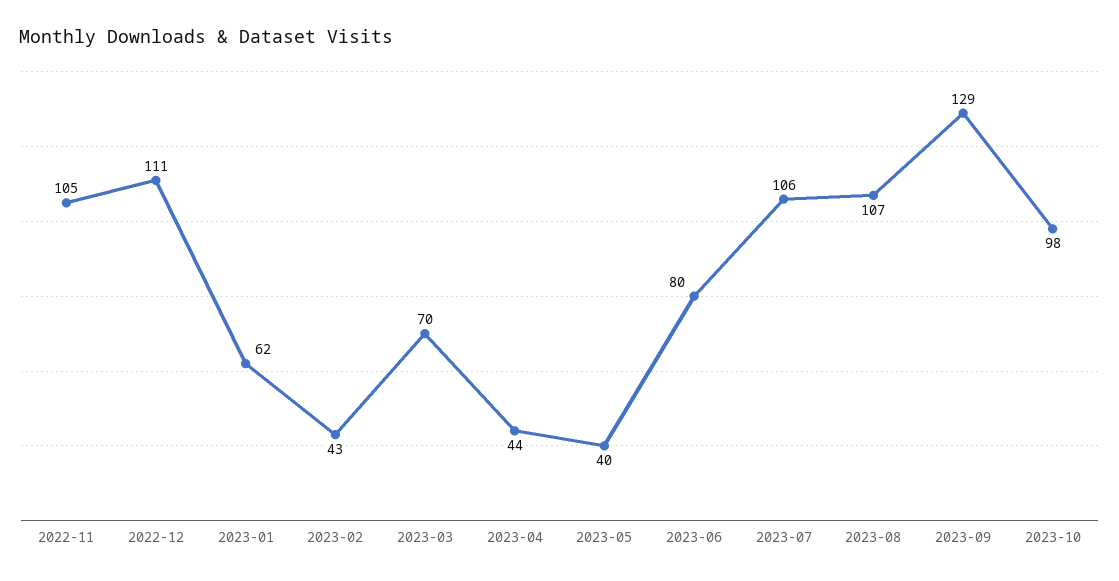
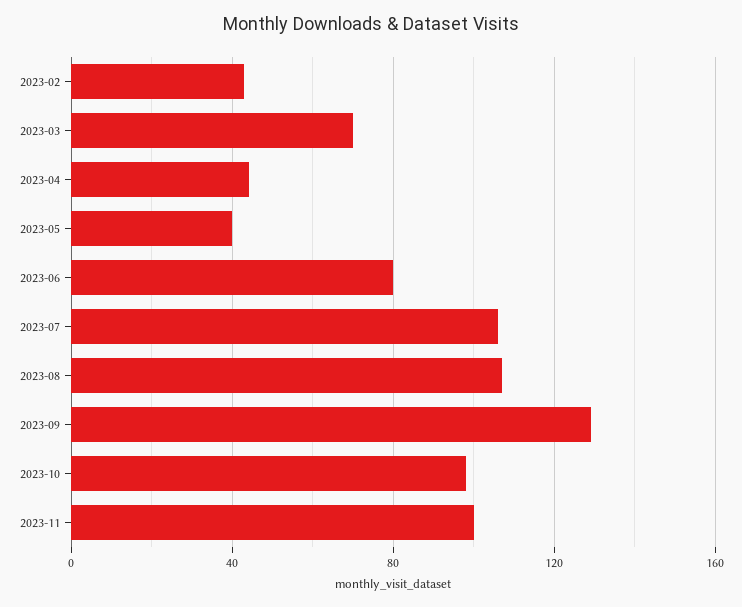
2022-11: 105 -> none
2022-12: 111 -> none
2023-01: 62 -> none
2023-11: none -> 100

